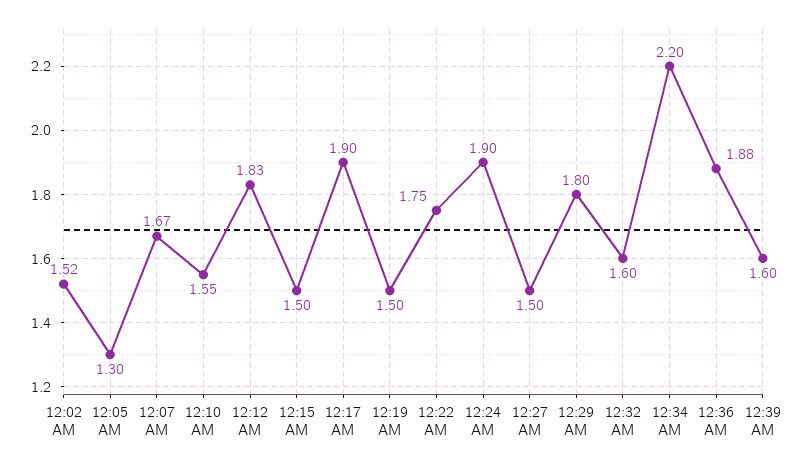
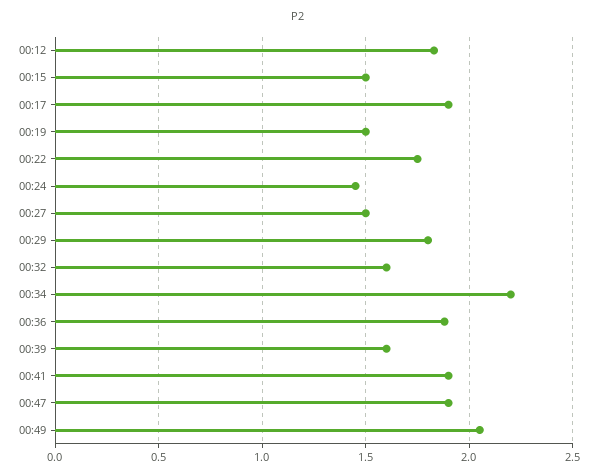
12:02 AM: 1.52 -> none
12:05 AM: 1.3 -> none
12:07 AM: 1.67 -> none
12:10 AM: 1.55 -> none
12:24 AM: 1.9 -> 1.45
00:41: none -> 1.9
00:47: none -> 1.9
00:49: none -> 2.05

